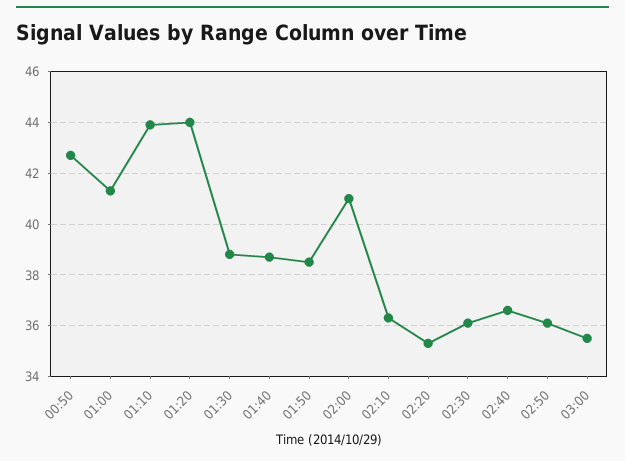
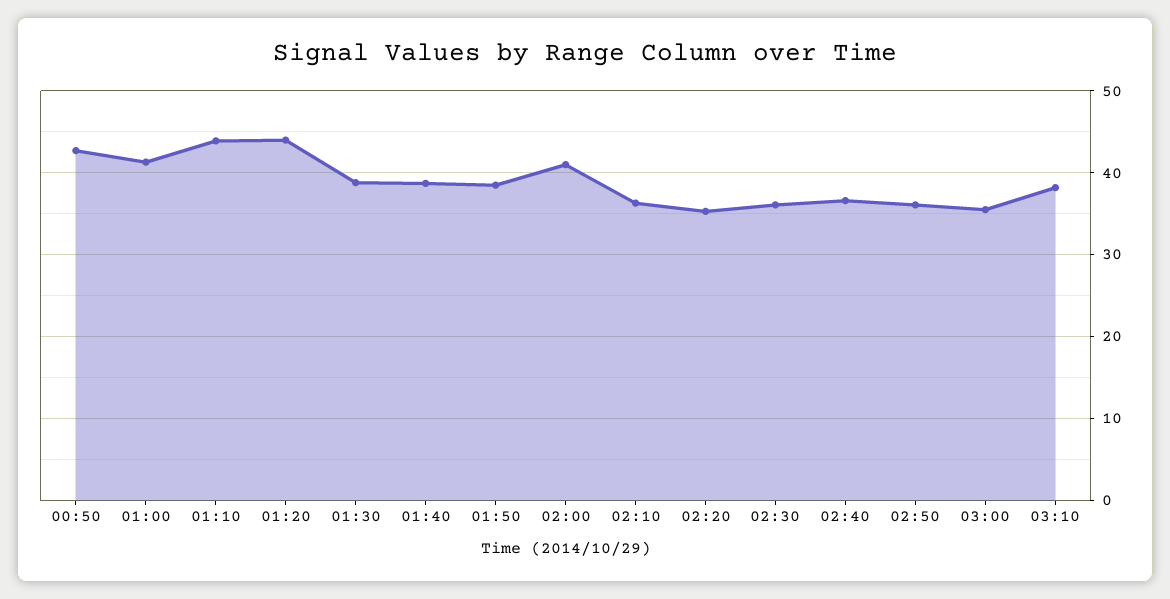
03:10: none -> 38

